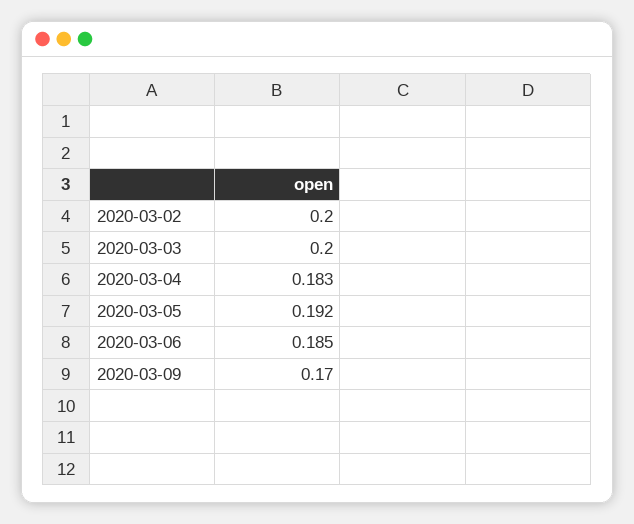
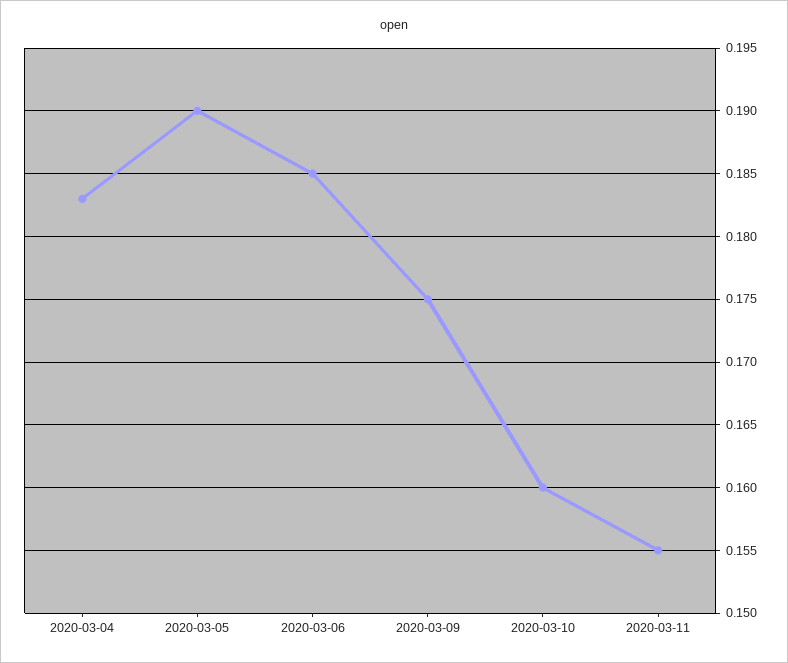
2020-03-02: 0.2 -> none
2020-03-03: 0.2 -> none
2020-03-05: 0.192 -> 0.19
2020-03-09: 0.17 -> 0.175
2020-03-10: none -> 0.16
2020-03-11: none -> 0.155

